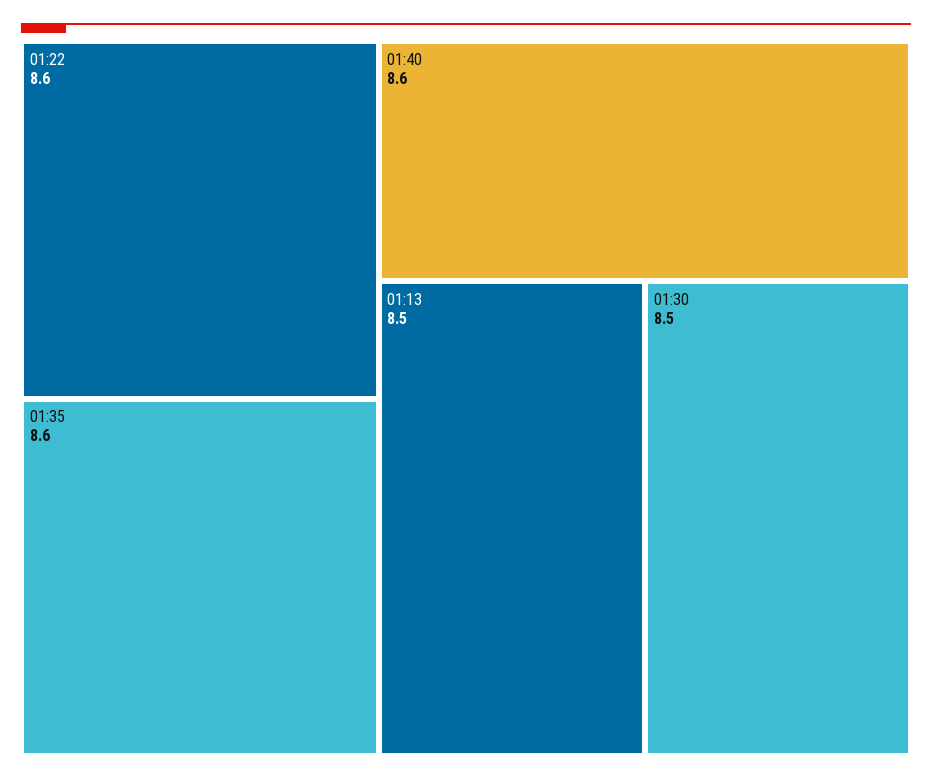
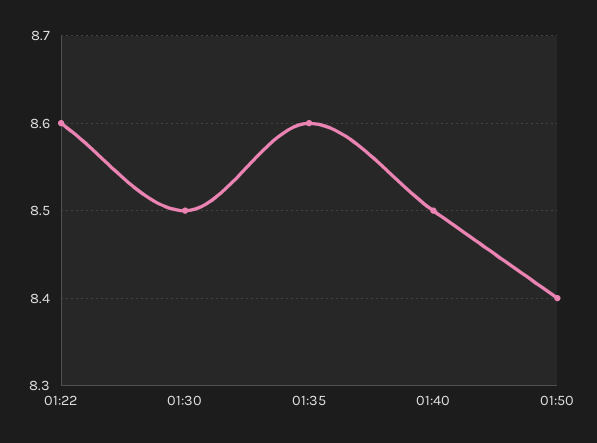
01:40: 8.6 -> 8.5
01:13: 8.5 -> none
01:50: none -> 8.4

